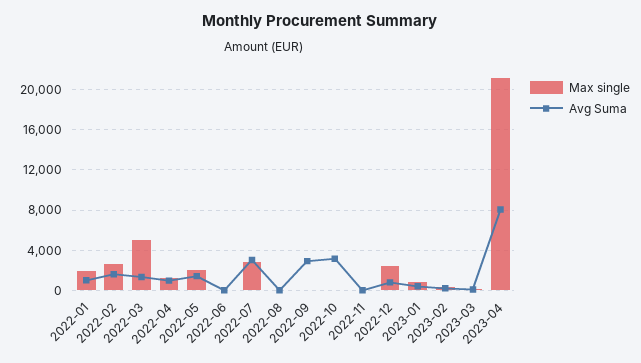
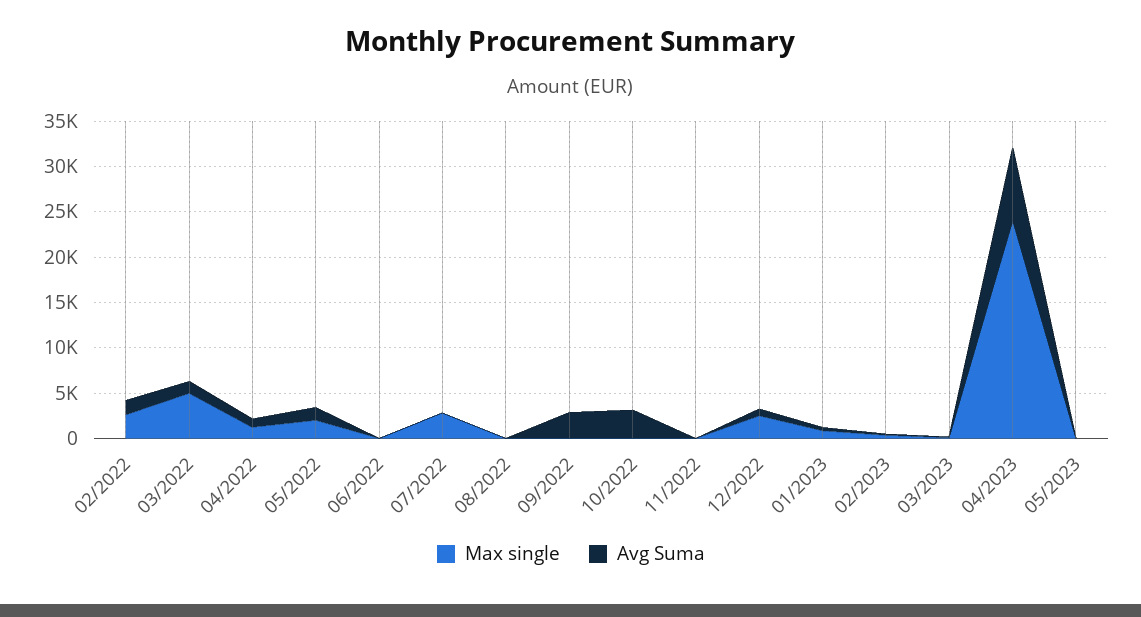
Max single, 2022-01: 2000 -> none
Avg Suma, 2022-01: 1000 -> none
Avg Suma, 2022-07: 3000 -> 0
Max single, 2023-04: 21000 -> 24000
Max single, 05/2023: none -> 0
Avg Suma, 05/2023: none -> 0

